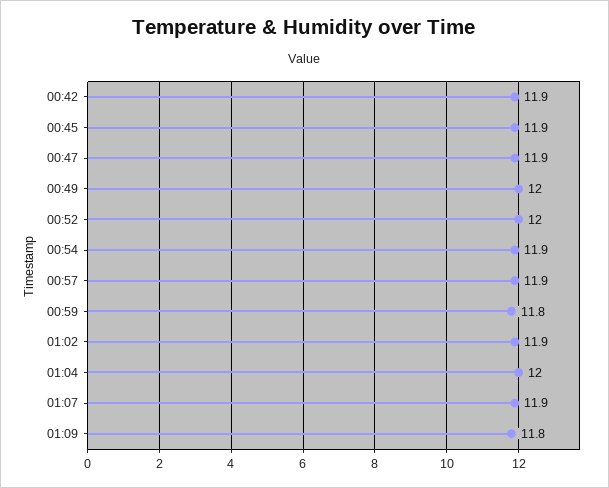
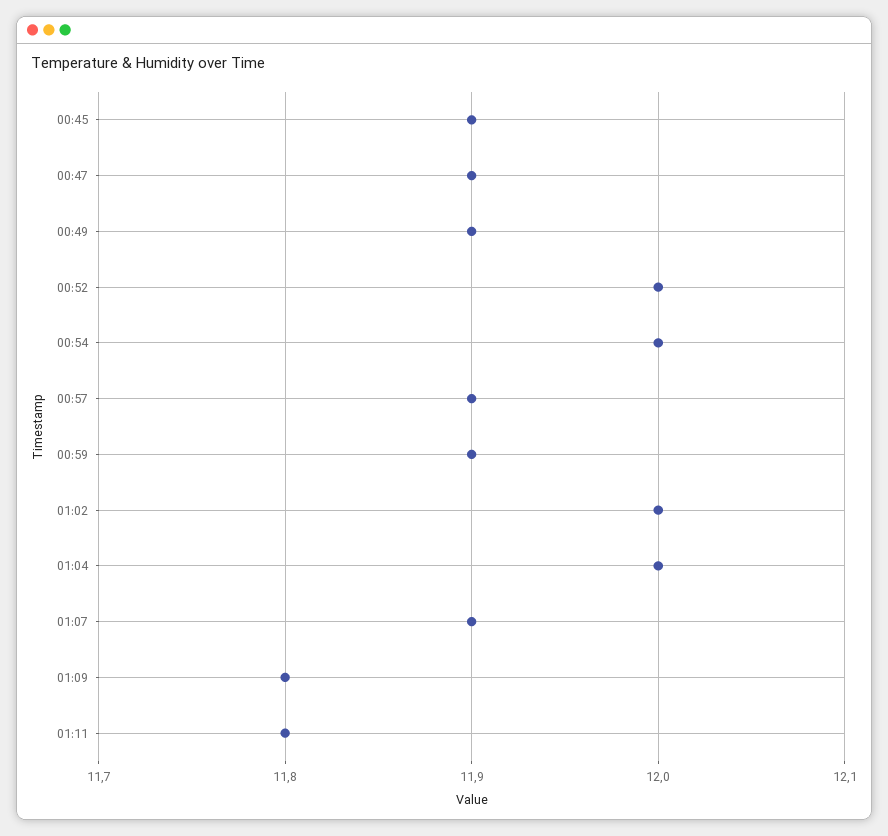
00:42: 11.9 -> none
00:49: 12 -> 11.9
00:54: 11.9 -> 12
00:59: 11.8 -> 11.9
01:02: 11.9 -> 12
01:11: none -> 11.8

